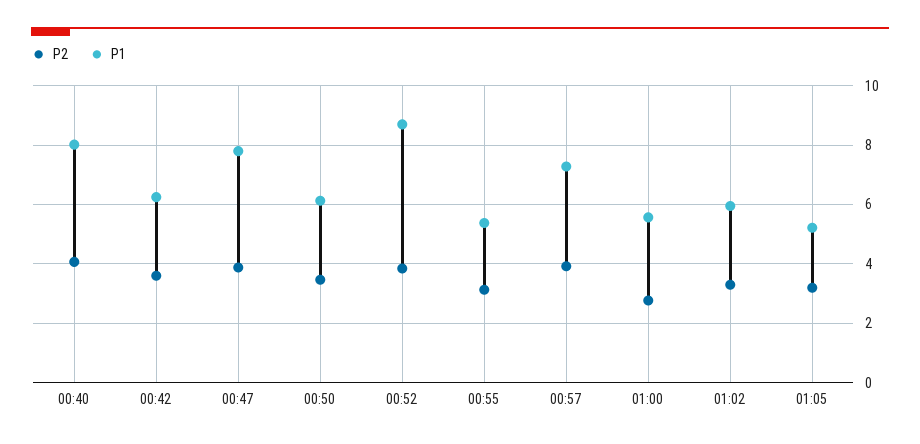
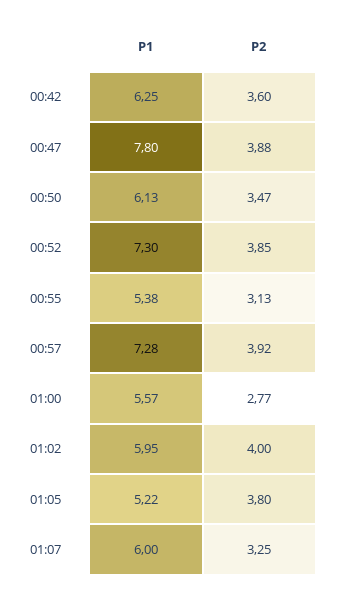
P2, 00:40: 4 -> none
P1, 00:40: 8 -> none
P1, 00:52: 8.75 -> 7.3
P2, 01:02: 3.25 -> 4
P2, 01:05: 3.25 -> 3.8
P1, 01:07: none -> 6
P2, 01:07: none -> 3.25

